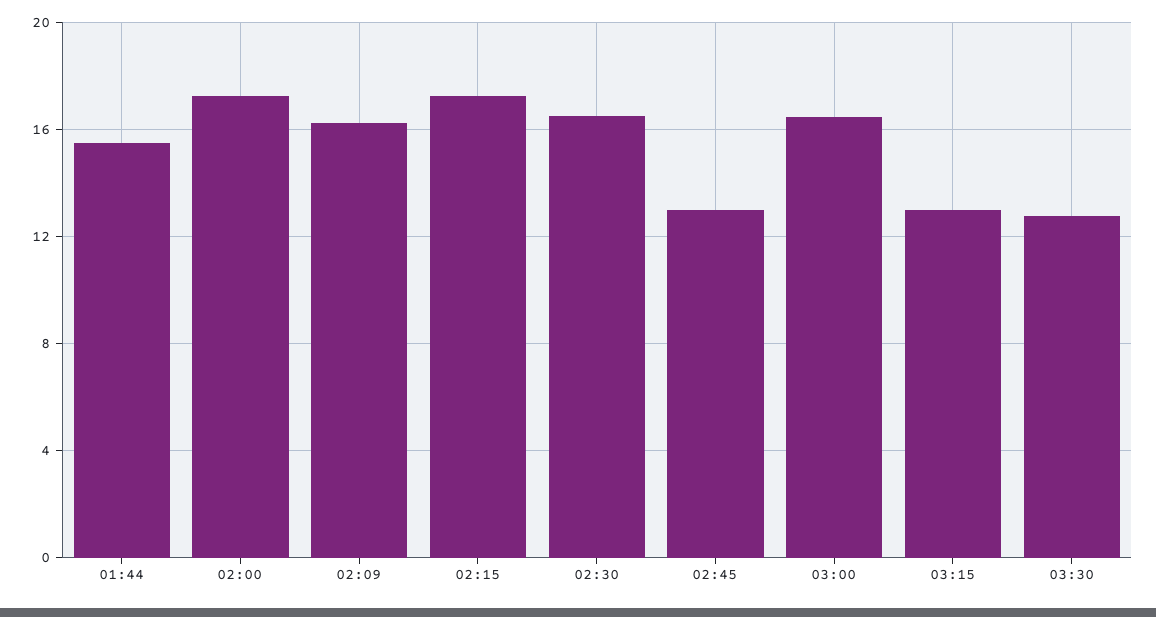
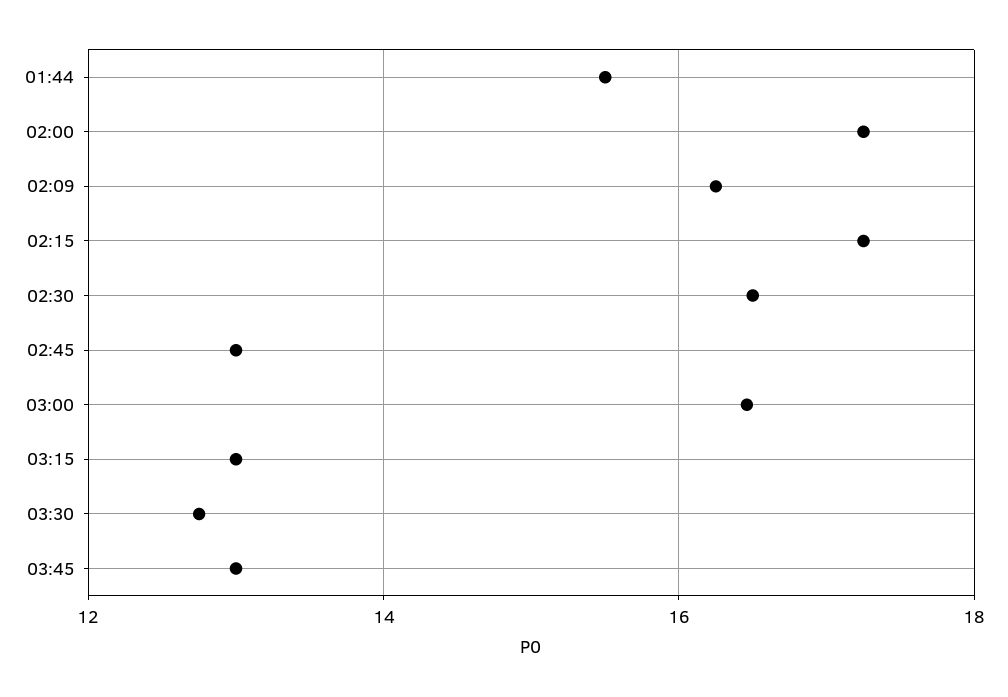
03:45: none -> 13

